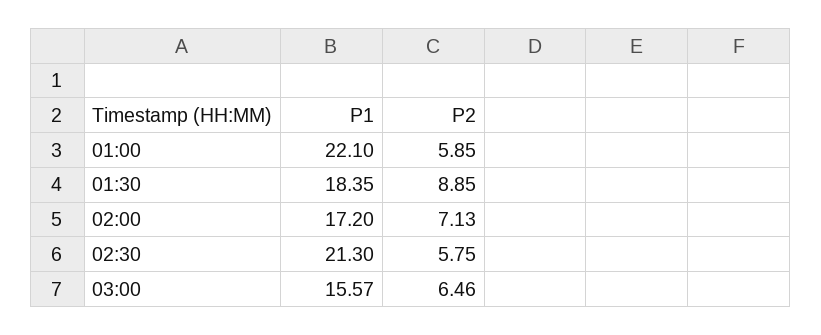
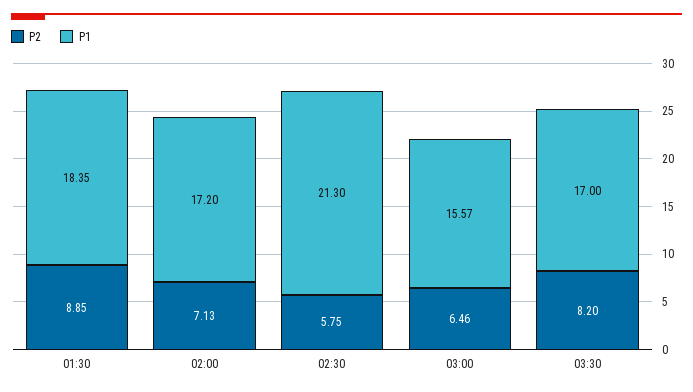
P1, 01:00: 22.1 -> none
P2, 01:00: 5.85 -> none
P2, 03:30: none -> 8.2
P1, 03:30: none -> 17

